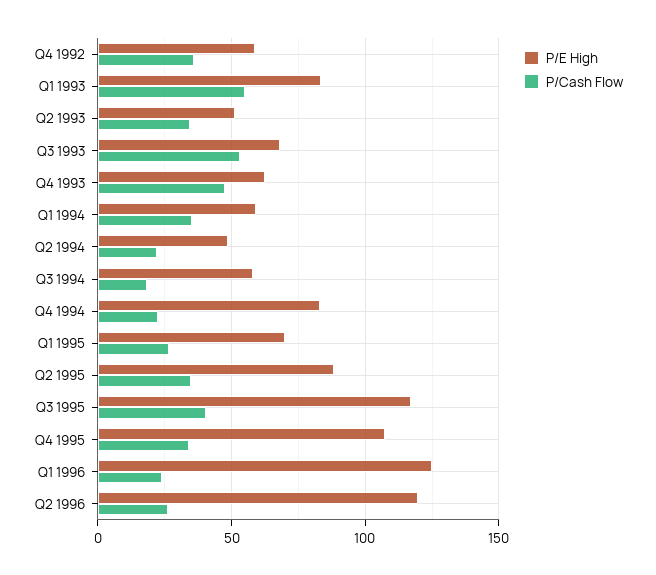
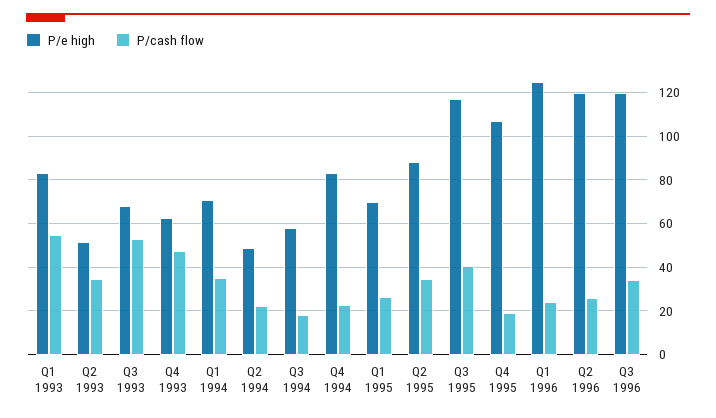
P/E High, Q4 1992: 60 -> none
P/Cash Flow, Q4 1992: 35 -> none
P/E High, Q1 1994: 60 -> 70
P/Cash Flow, Q4 1995: 35 -> 20
P/E High, Q3 1996: none -> 120
P/Cash Flow, Q3 1996: none -> 35

